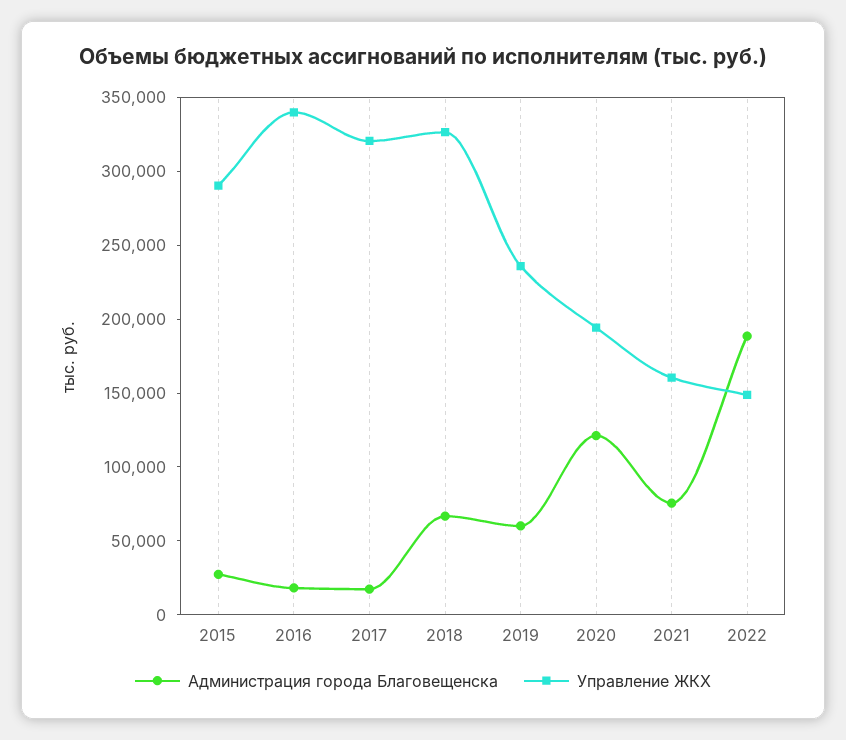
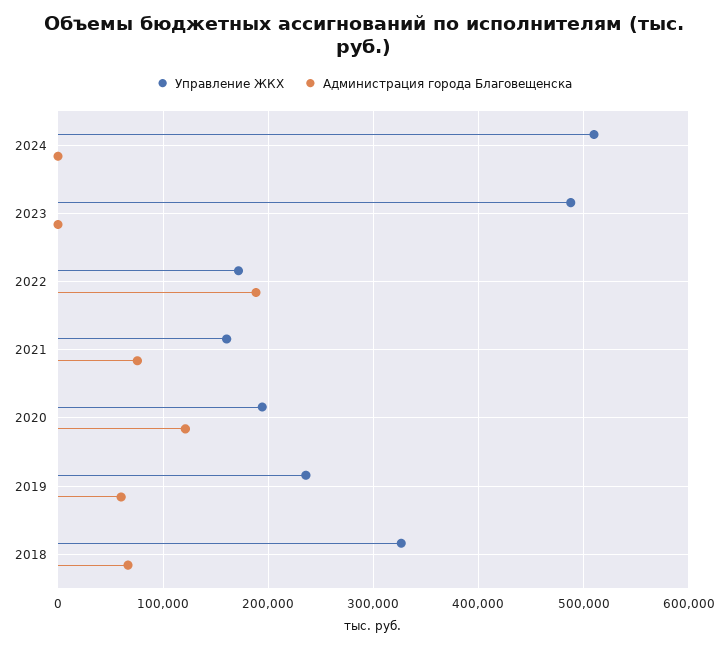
Администрация города Благовещенска, 2015: 30000 -> none
Управление ЖКХ, 2015: 290000 -> none
Администрация города Благовещенска, 2016: 20000 -> none
Управление ЖКХ, 2016: 340000 -> none
Администрация города Благовещенска, 2017: 20000 -> none
Управление ЖКХ, 2017: 320000 -> none
Управление ЖКХ, 2022: 150000 -> 170000
Управление ЖКХ, 2024: none -> 510000
Администрация города Благовещенска, 2024: none -> 0
Управление ЖКХ, 2023: none -> 490000
Администрация города Благовещенска, 2023: none -> 0

